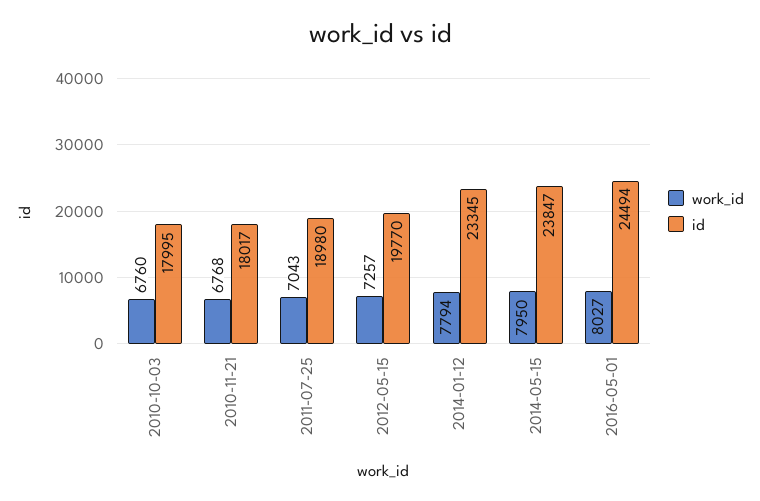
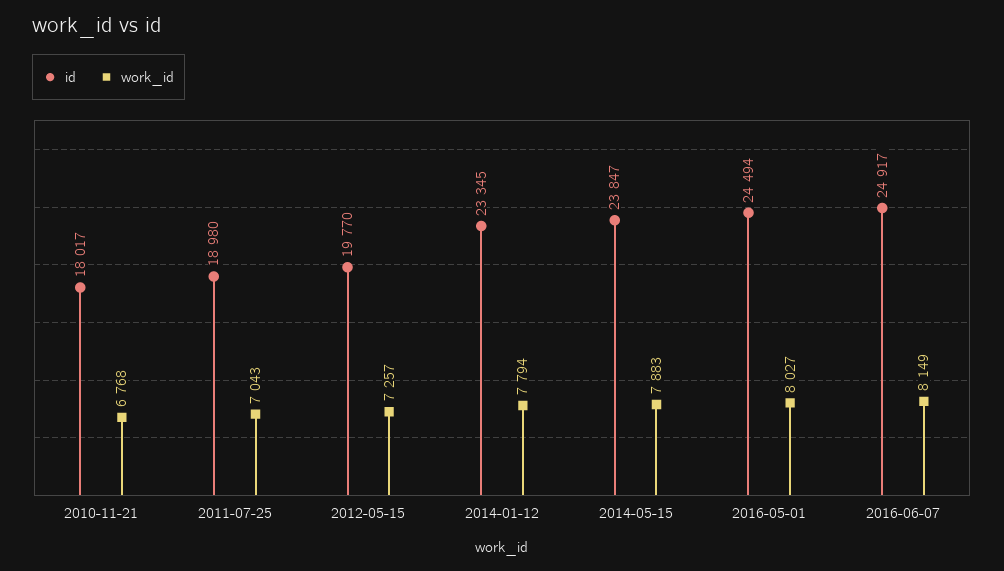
work_id, 2010-10-03: 6760 -> none
id, 2010-10-03: 17995 -> none
work_id, 2014-05-15: 7950 -> 7883
id, 2016-06-07: none -> 24917
work_id, 2016-06-07: none -> 8149

